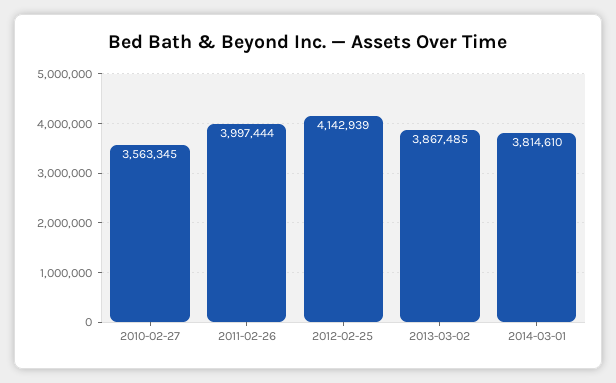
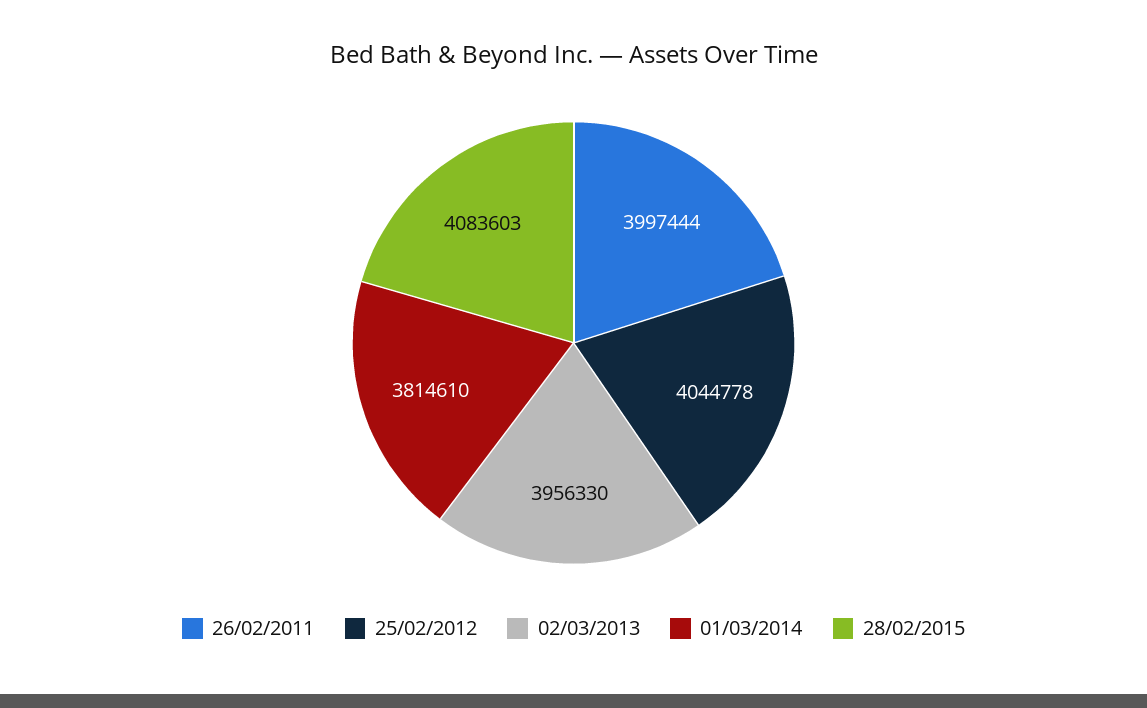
2010-02-27: 3563345 -> none
2012-02-25: 4142939 -> 4044778
2013-03-02: 3867485 -> 3956330
28/02/2015: none -> 4083603

